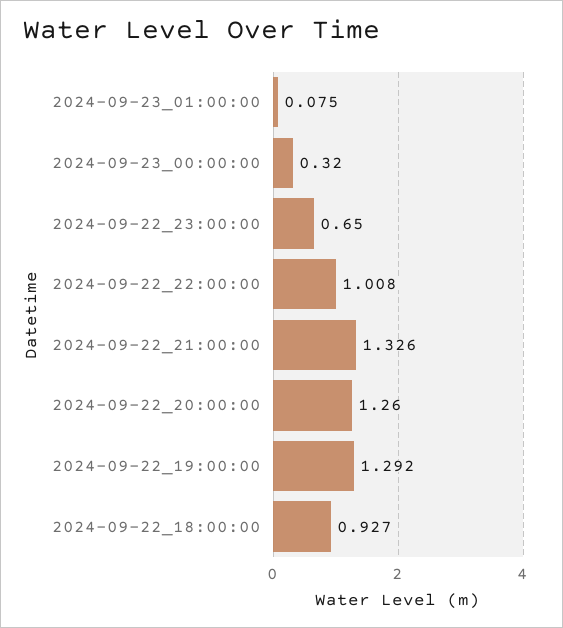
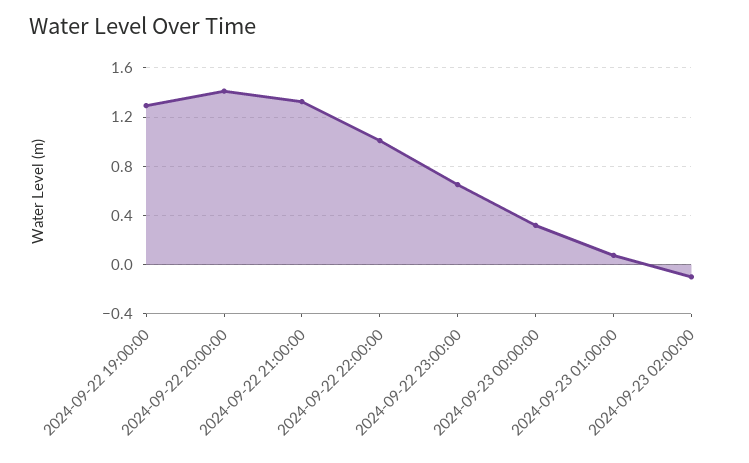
2024-09-22_20:00:00: 1.26 -> 1.4
2024-09-22_18:00:00: 0.927 -> none
2024-09-23 02:00:00: none -> -0.1

